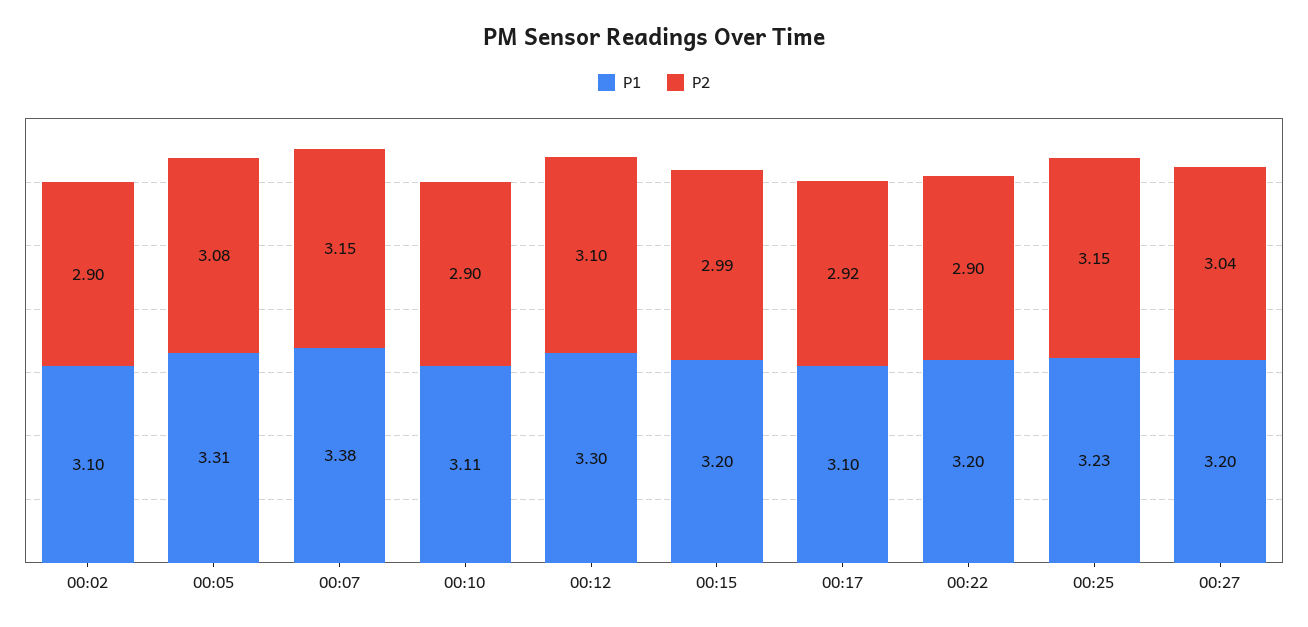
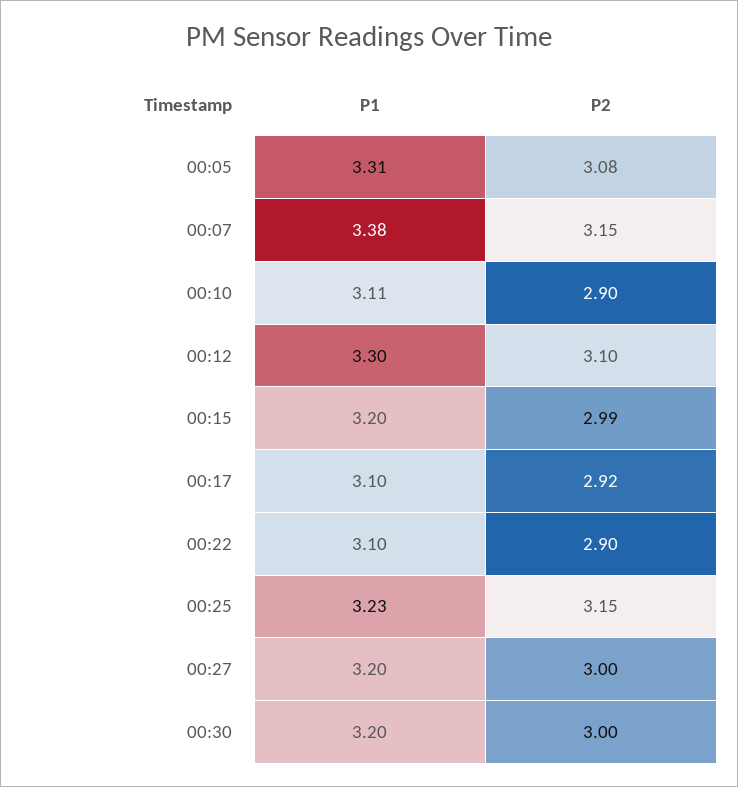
P1, 00:02: 3.1 -> none
P2, 00:02: 2.9 -> none
P1, 00:22: 3.2 -> 3.1
P2, 00:27: 3.04 -> 3
P1, 00:30: none -> 3.2
P2, 00:30: none -> 3

